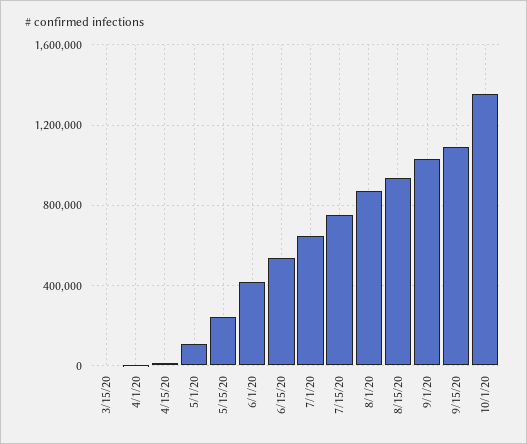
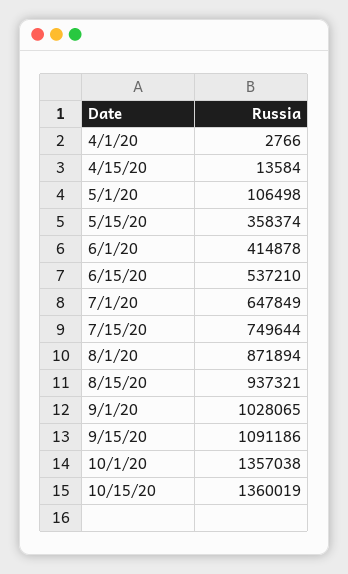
3/15/20: 0 -> none
5/15/20: 250000 -> 358374
10/15/20: none -> 1360019

